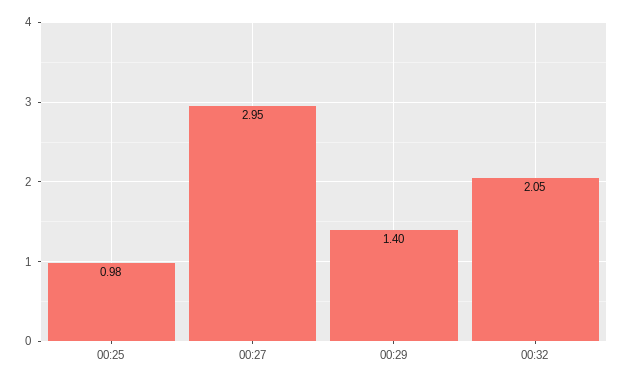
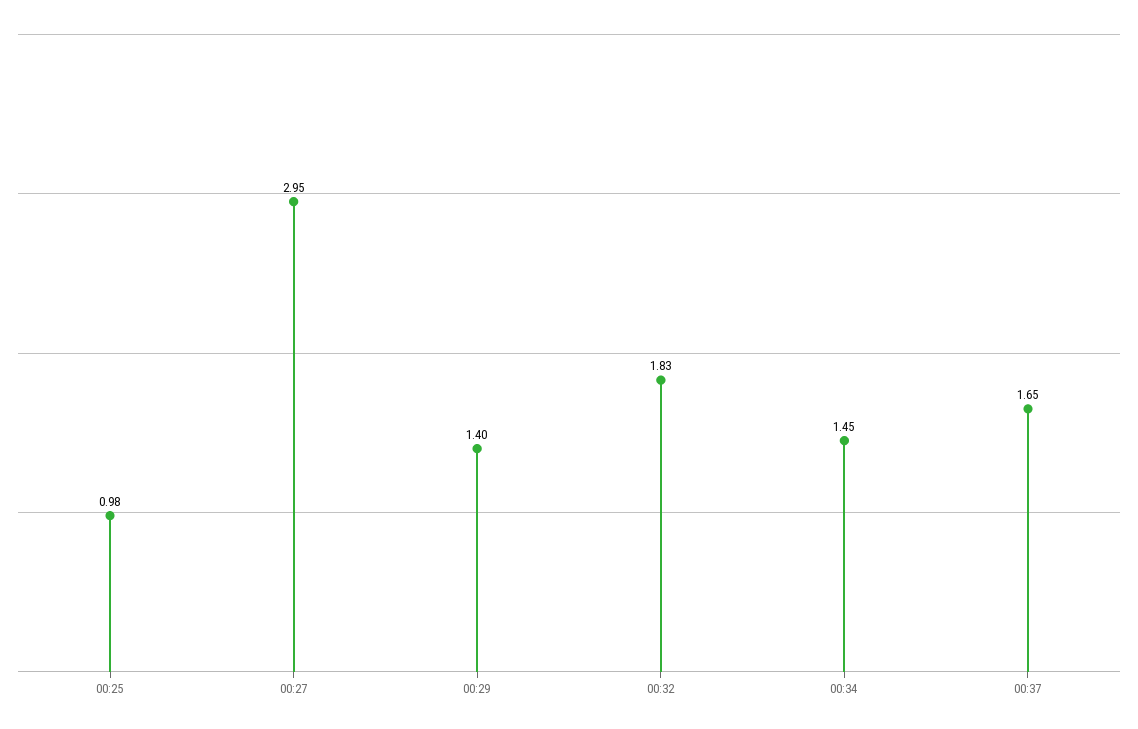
00:32: 2.05 -> 1.83
00:34: none -> 1.45
00:37: none -> 1.65

